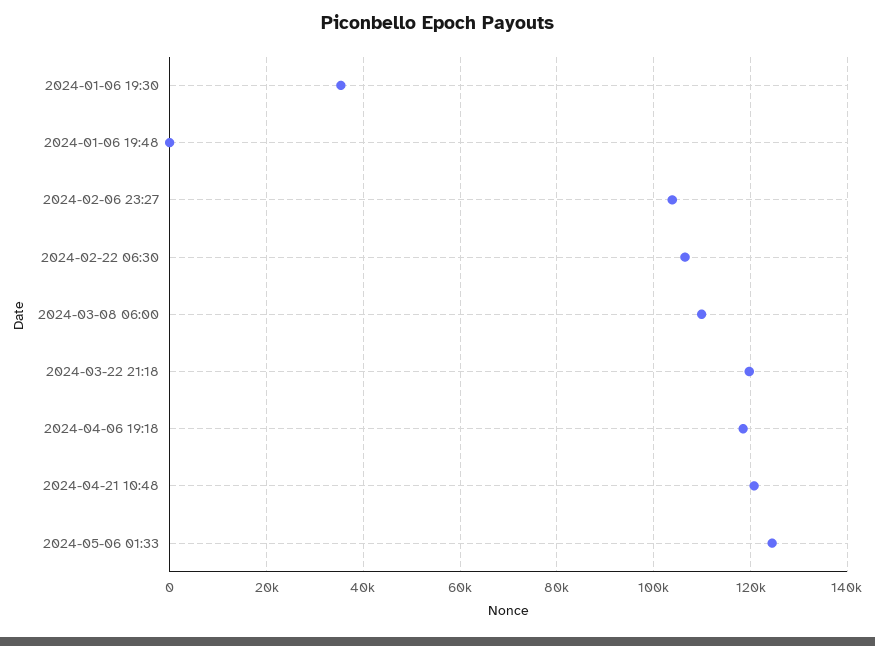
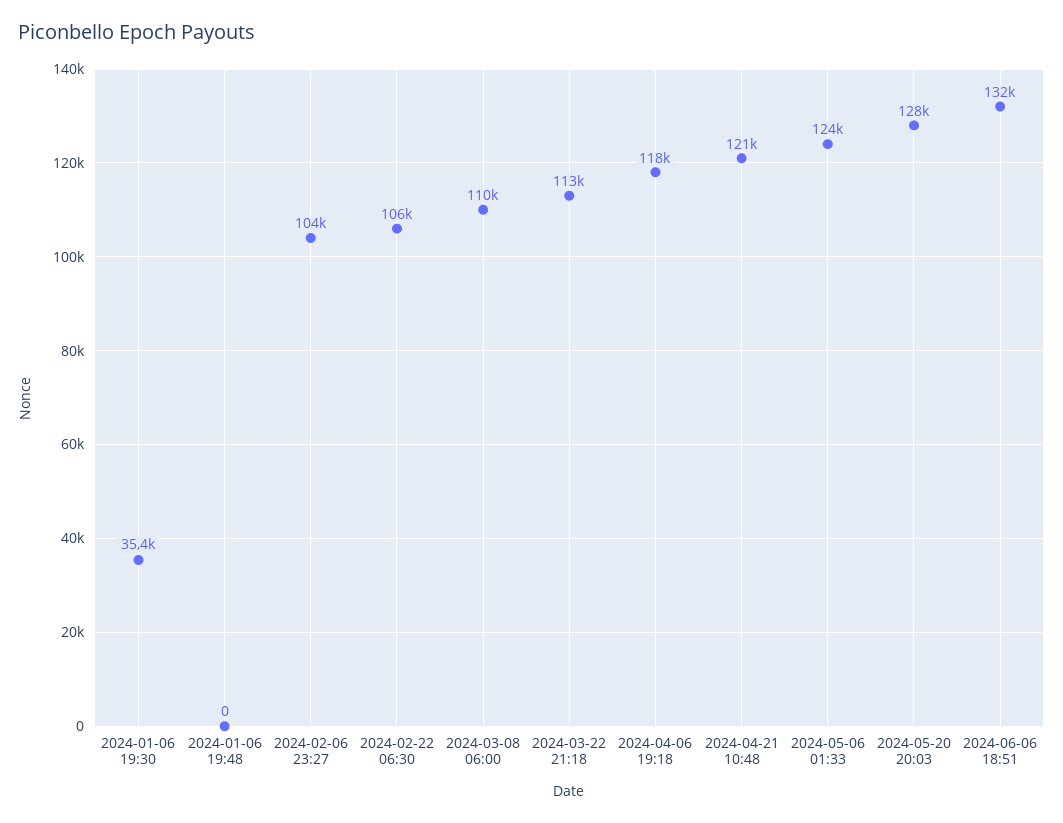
2024-03-22 21:18: 120000 -> 113000
2024-05-20 20:03: none -> 128000
2024-06-06 18:51: none -> 132000

